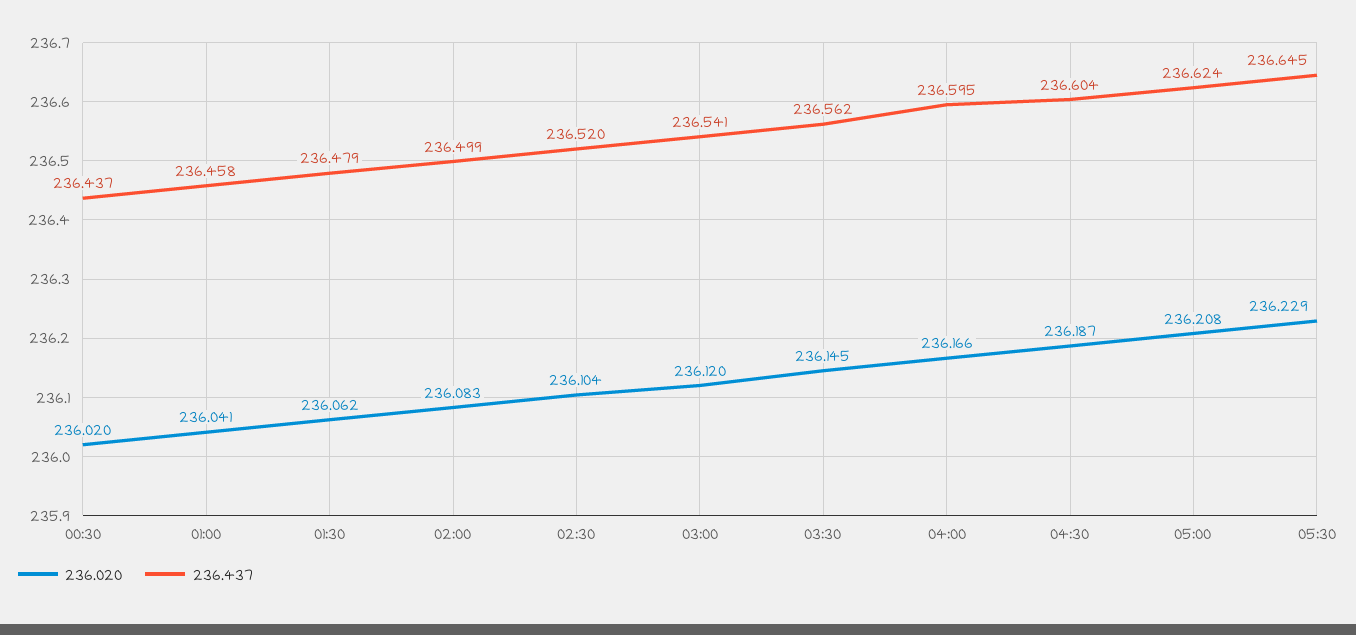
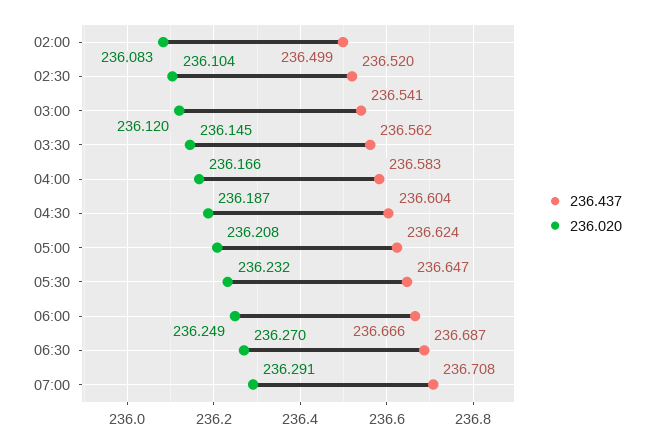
236.020, 00:30: 236.02 -> none
236.437, 00:30: 236.437 -> none
236.020, 01:00: 236.041 -> none
236.437, 01:00: 236.458 -> none
236.020, 01:30: 236.062 -> none
236.437, 01:30: 236.479 -> none
236.437, 04:00: 236.595 -> 236.583
236.020, 05:30: 236.229 -> 236.232
236.437, 05:30: 236.645 -> 236.647
236.437, 06:00: none -> 236.666
236.020, 06:00: none -> 236.249
236.437, 06:30: none -> 236.687
236.020, 06:30: none -> 236.27
236.437, 07:00: none -> 236.708
236.020, 07:00: none -> 236.291

